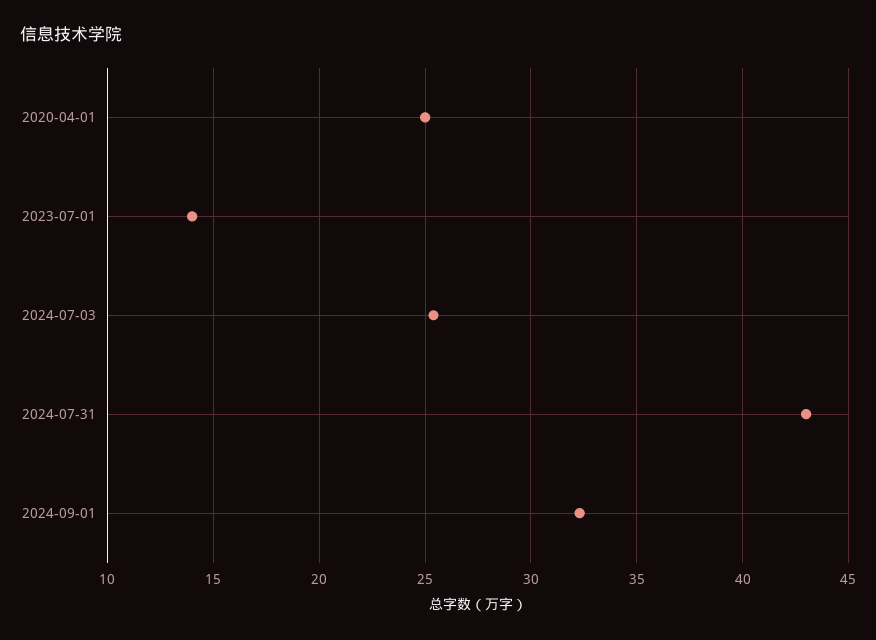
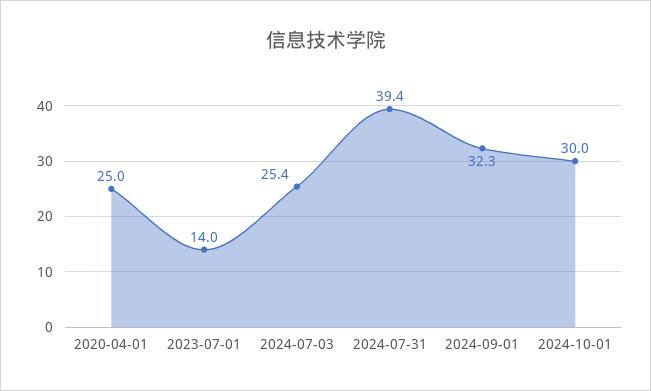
2024-07-31: 43 -> 39.4
2024-10-01: none -> 30

